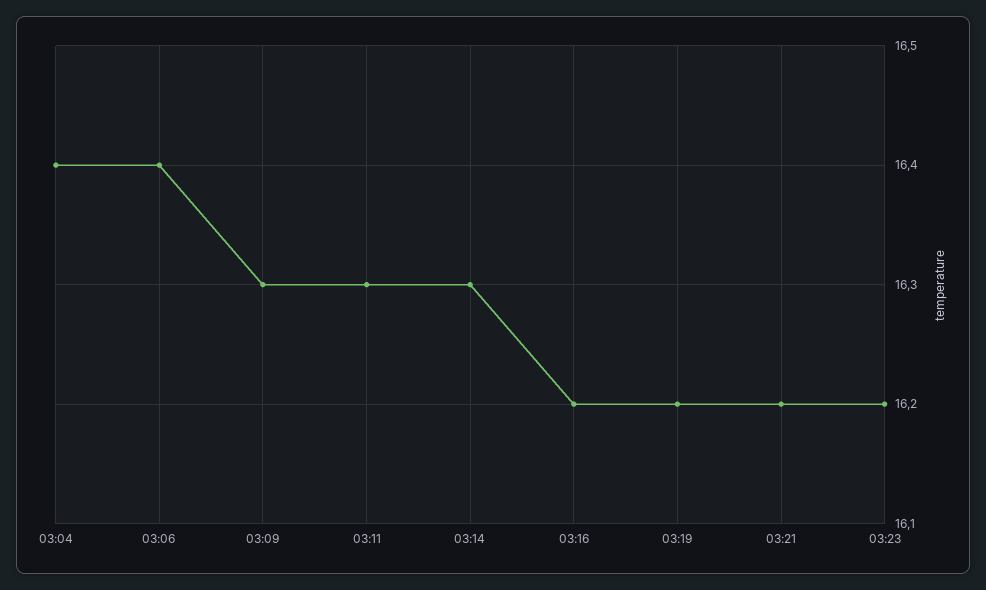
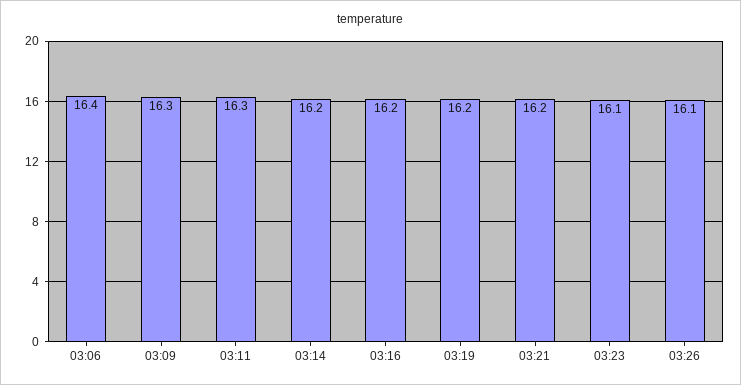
03:04: 16.4 -> none
03:14: 16.3 -> 16.2
03:23: 16.2 -> 16.1
03:26: none -> 16.1

